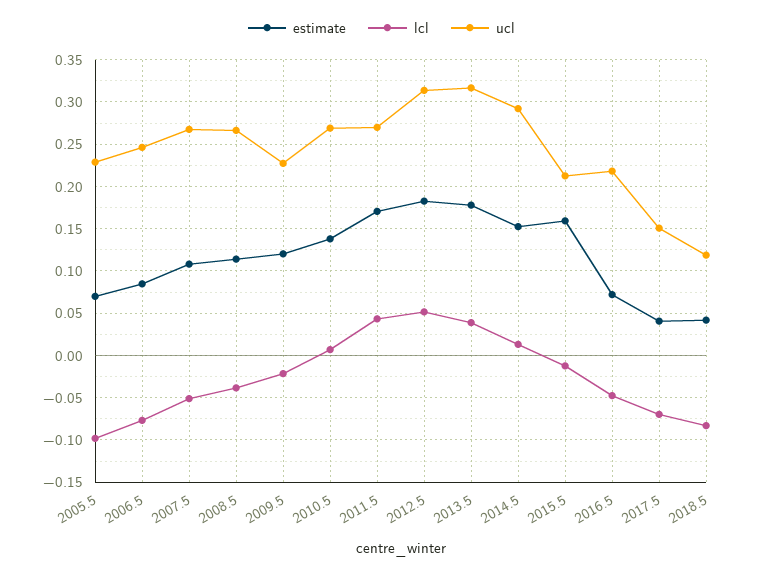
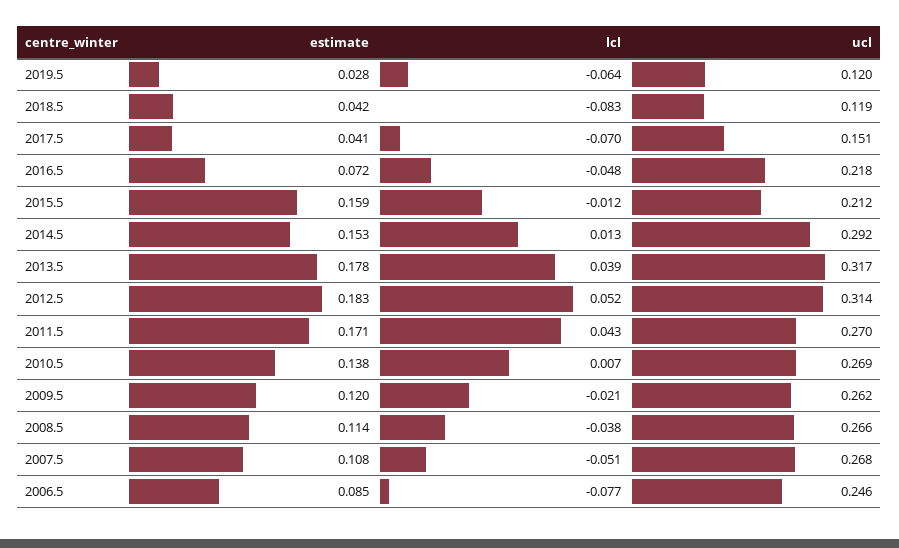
estimate, 2005.5: 0.07 -> none
lcl, 2005.5: -0.1 -> none
ucl, 2005.5: 0.23 -> none
ucl, 2009.5: 0.23 -> 0.262
estimate, 2019.5: none -> 0.028
lcl, 2019.5: none -> -0.064
ucl, 2019.5: none -> 0.12

